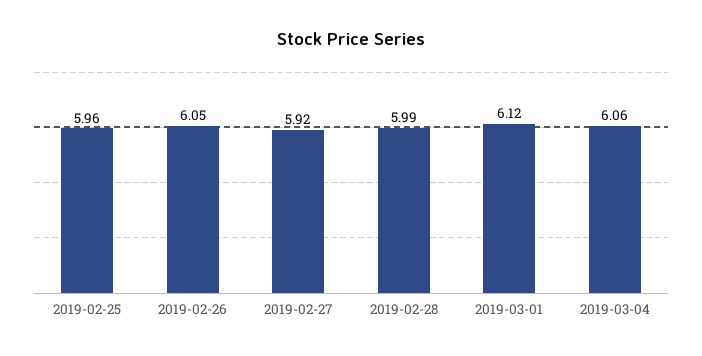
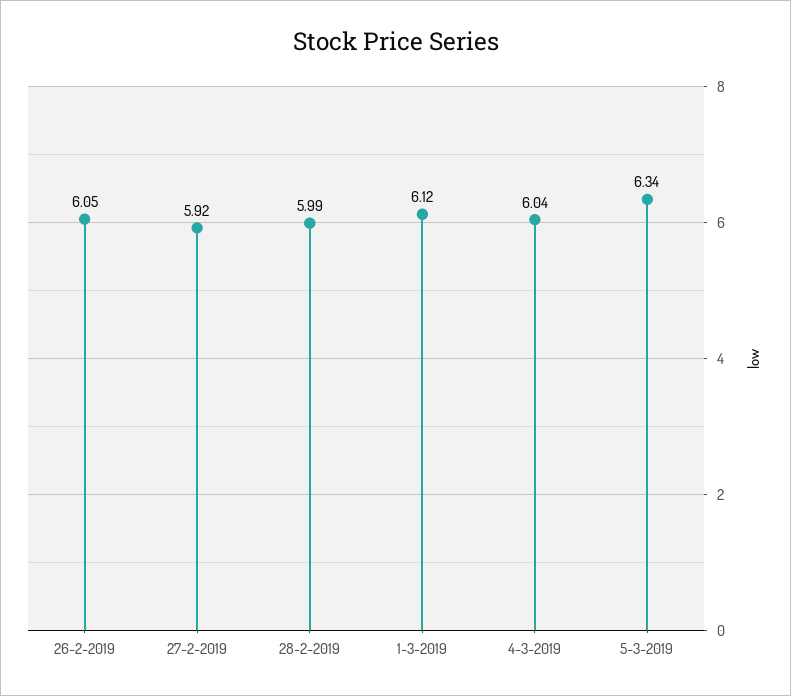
2019-02-25: 5.96 -> none
2019-03-04: 6.06 -> 6.04
5-3-2019: none -> 6.34

